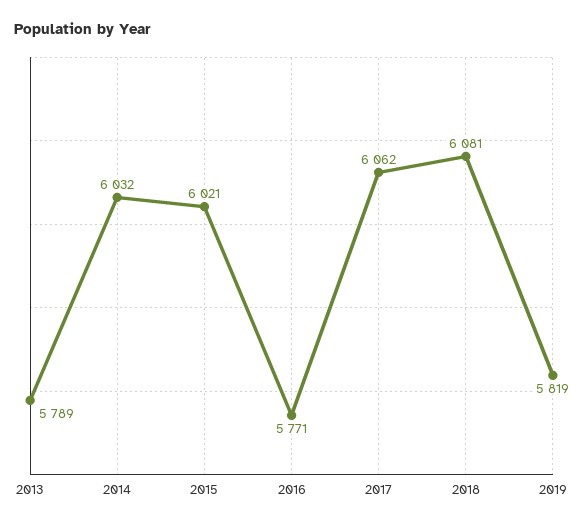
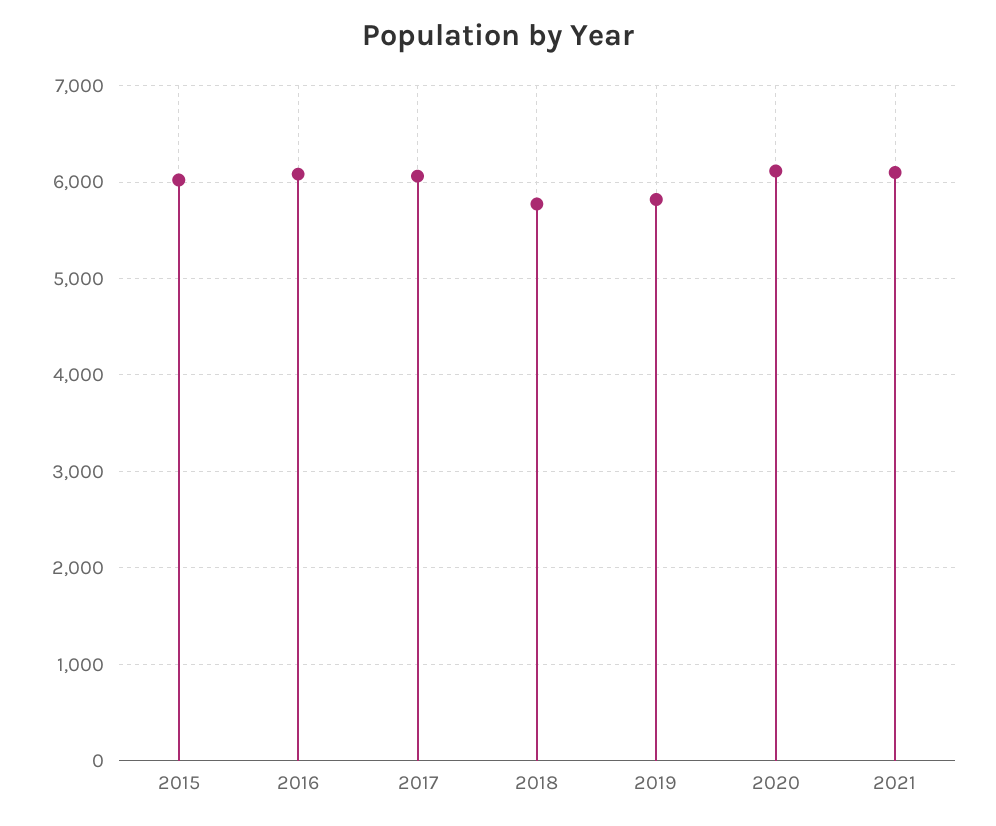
2013: 5789 -> none
2014: 6032 -> none
2016: 5771 -> 6100
2018: 6081 -> 5800
2020: none -> 6100
2021: none -> 6100

